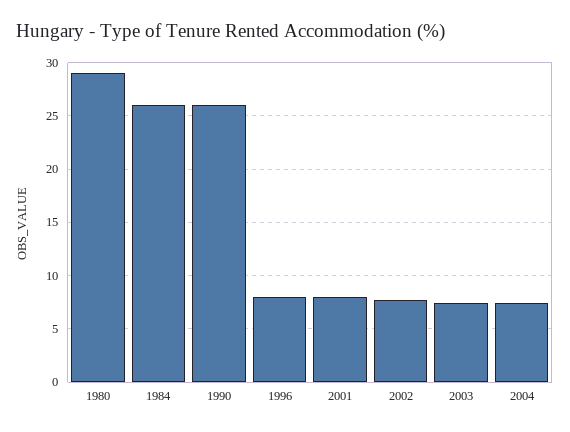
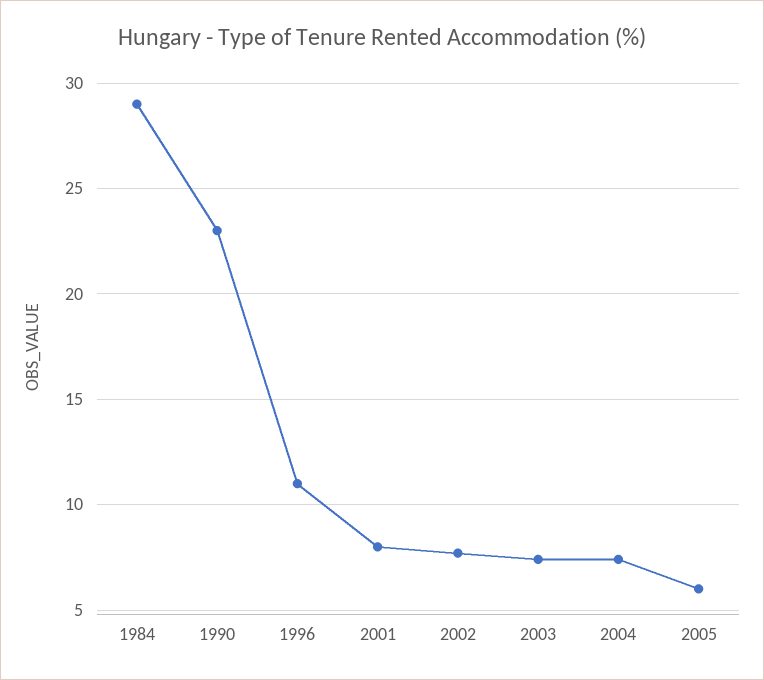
1980: 29 -> none
1984: 26 -> 29
1990: 26 -> 23
1996: 8 -> 11
2005: none -> 6

